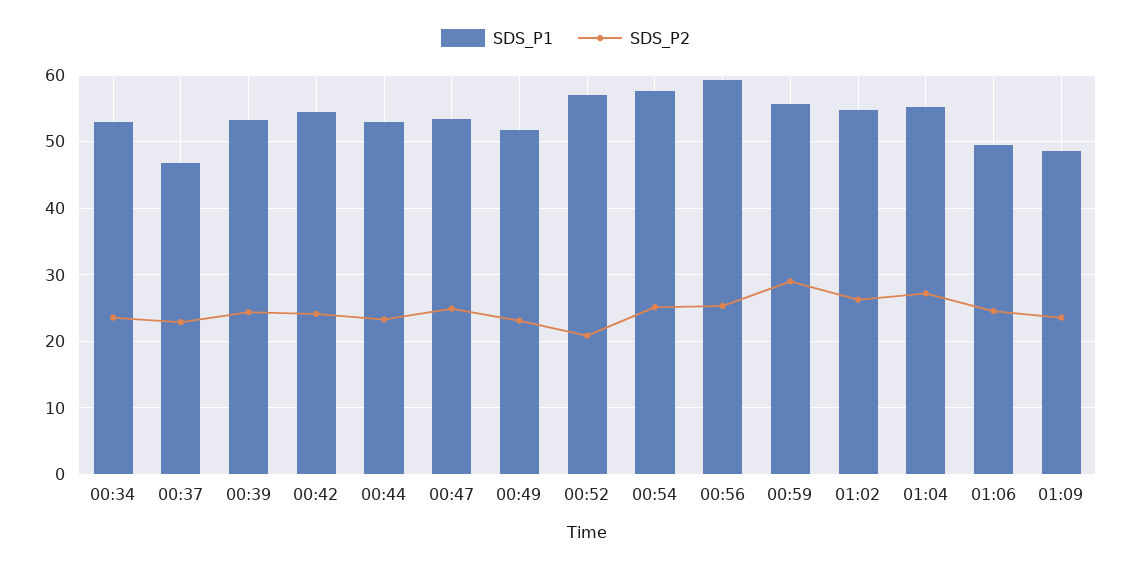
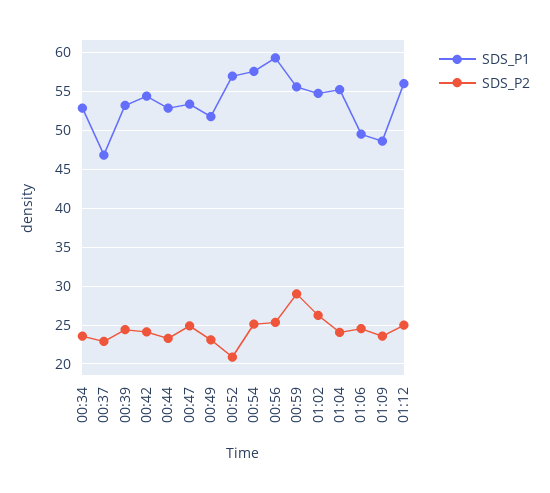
SDS_P2, 01:04: 27 -> 24
SDS_P1, 01:12: none -> 56
SDS_P2, 01:12: none -> 25

